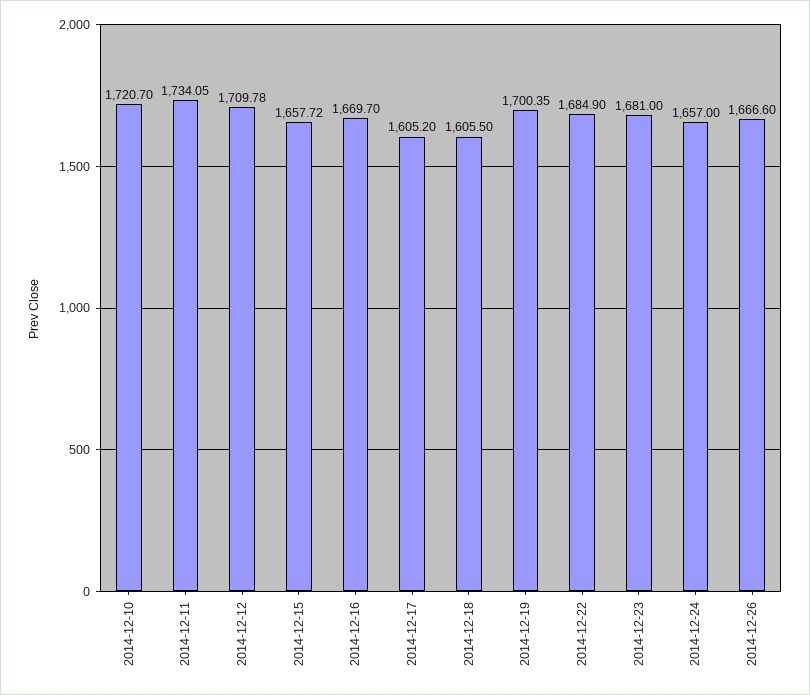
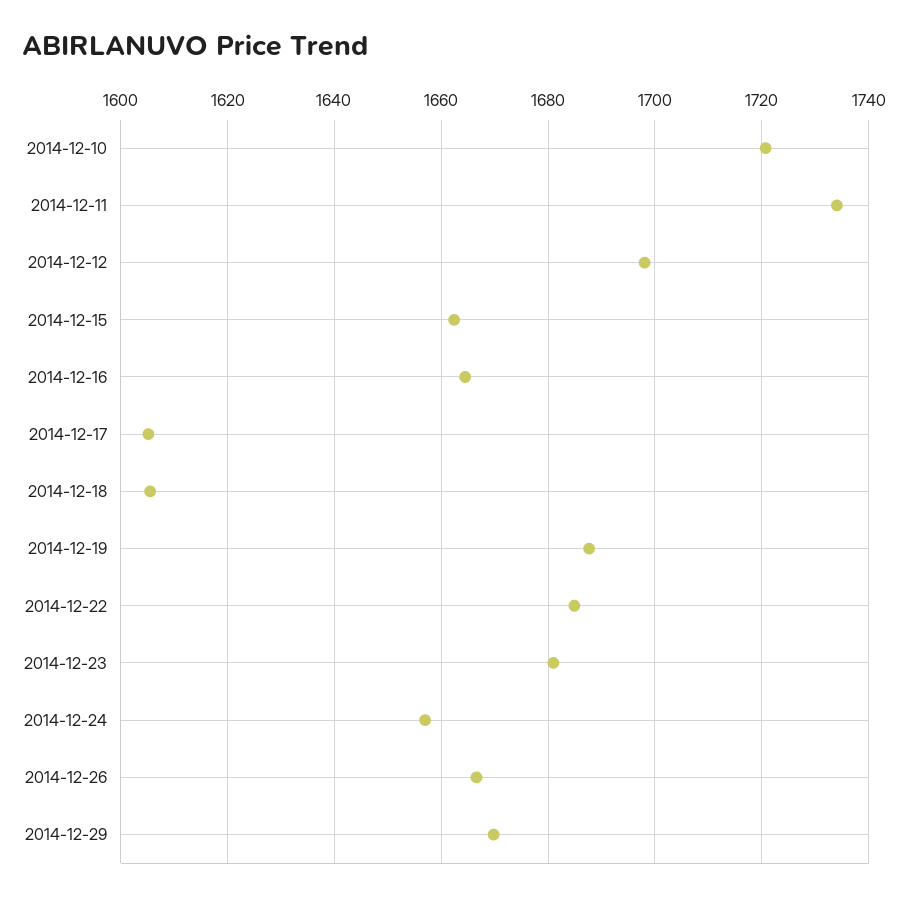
2014-12-12: 1709.78 -> 1698
2014-12-15: 1657.72 -> 1662
2014-12-16: 1669.7 -> 1664
2014-12-19: 1700.35 -> 1688
2014-12-29: none -> 1670

